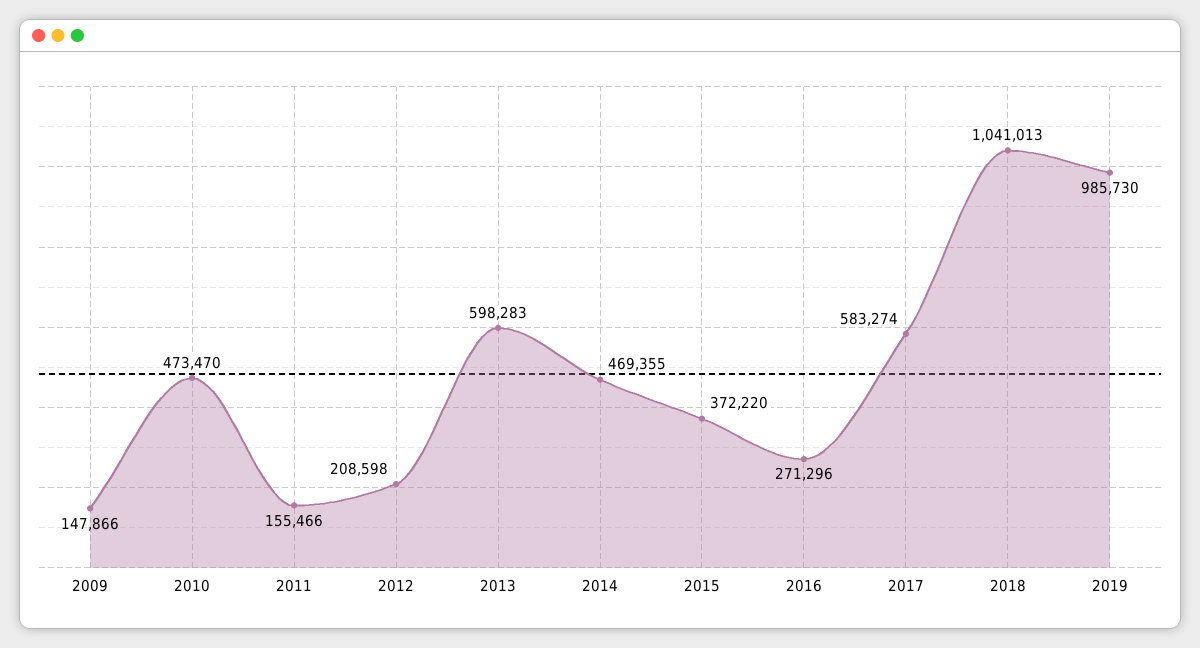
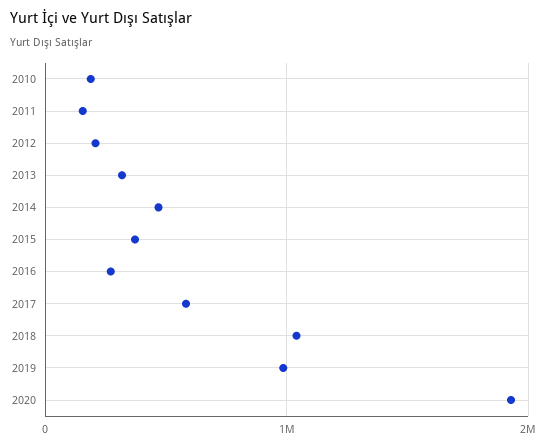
2009: 147866 -> none
2010: 473470 -> 200000
2013: 598283 -> 300000
2020: none -> 1900000

